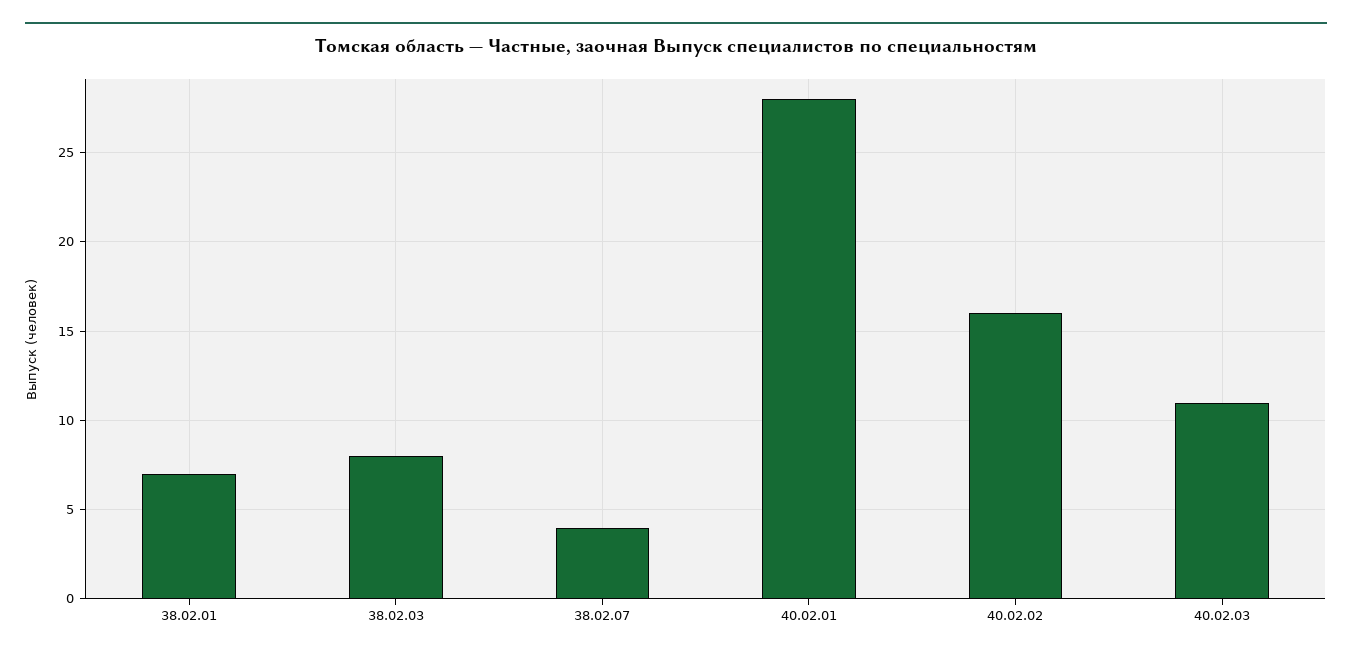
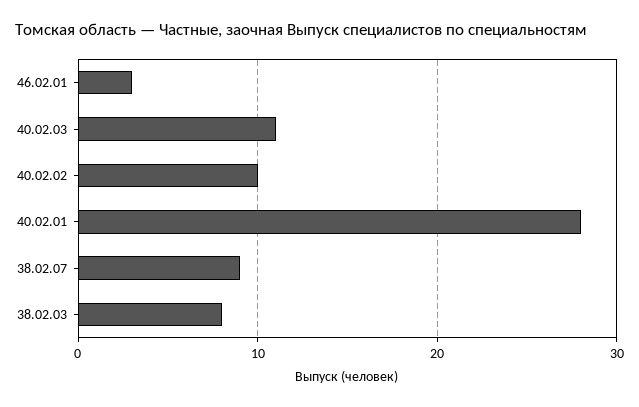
38.02.01: 7 -> none
38.02.07: 4 -> 9
40.02.02: 16 -> 10
46.02.01: none -> 3

